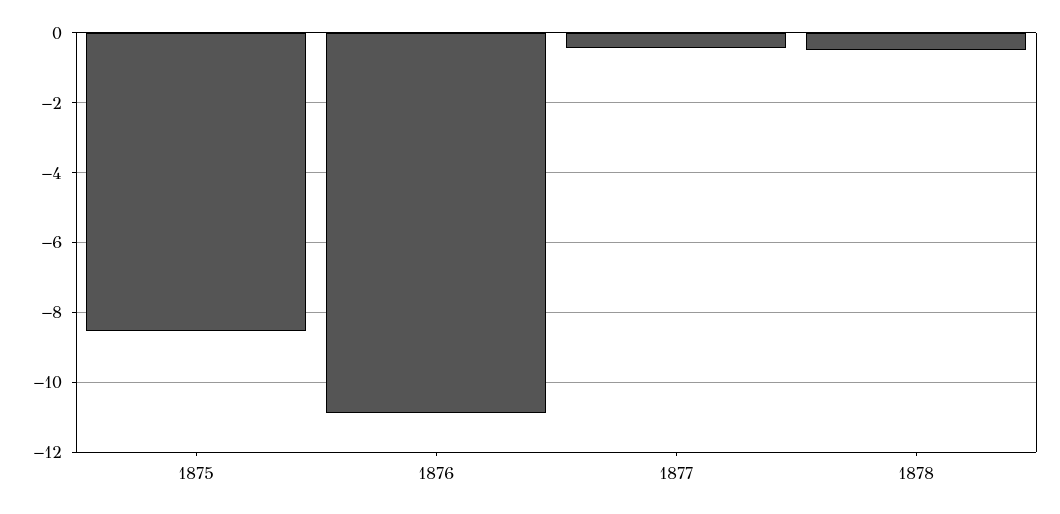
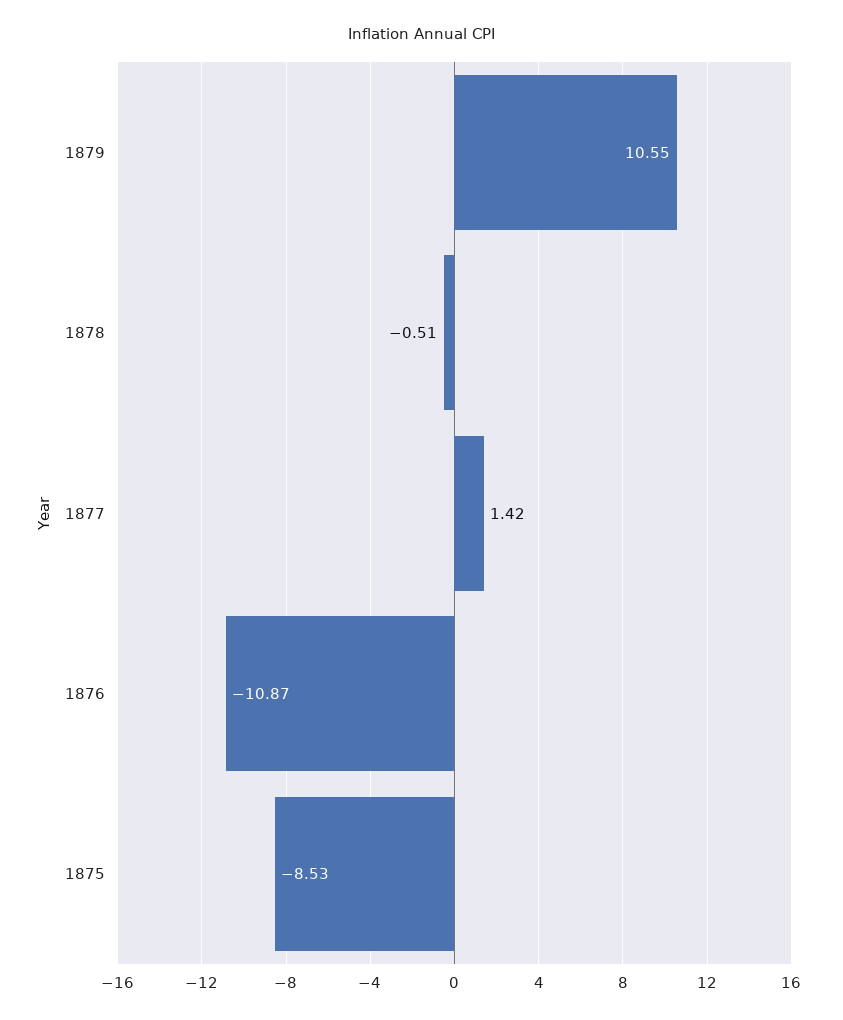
1877: -0.4 -> 1.42
1879: none -> 10.55

